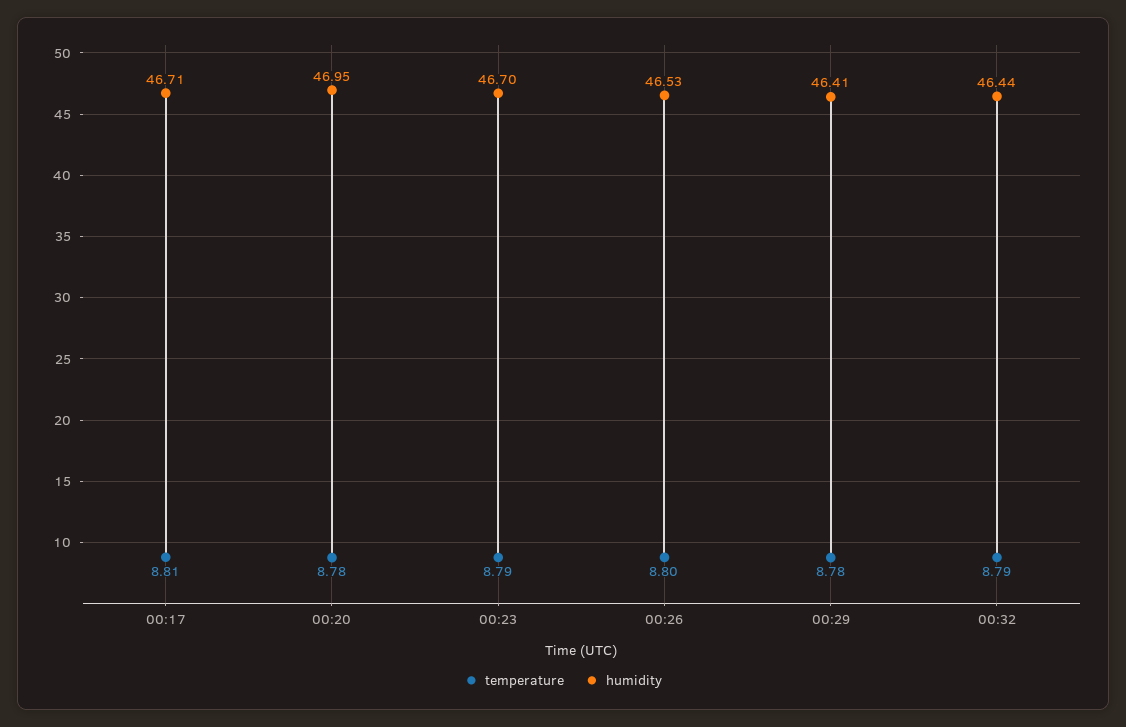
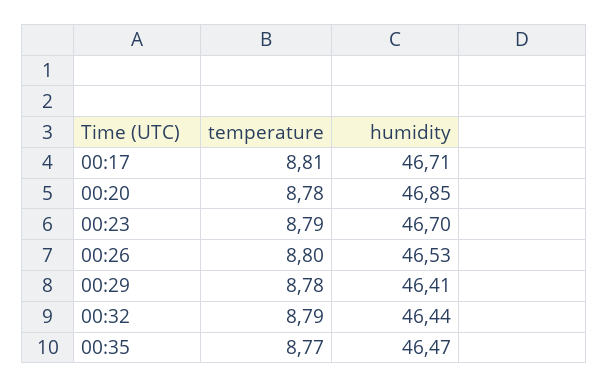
humidity, 00:20: 46.95 -> 46.85
temperature, 00:35: none -> 8.77
humidity, 00:35: none -> 46.47

